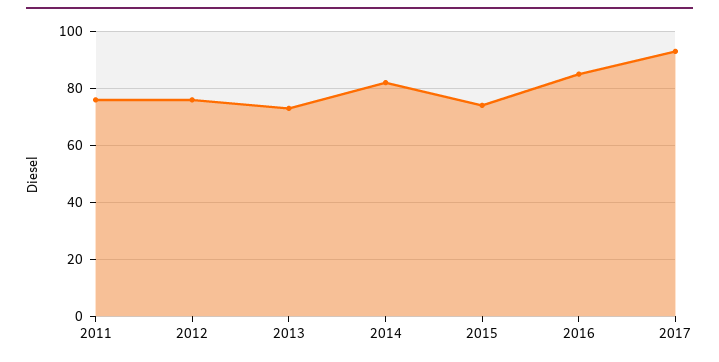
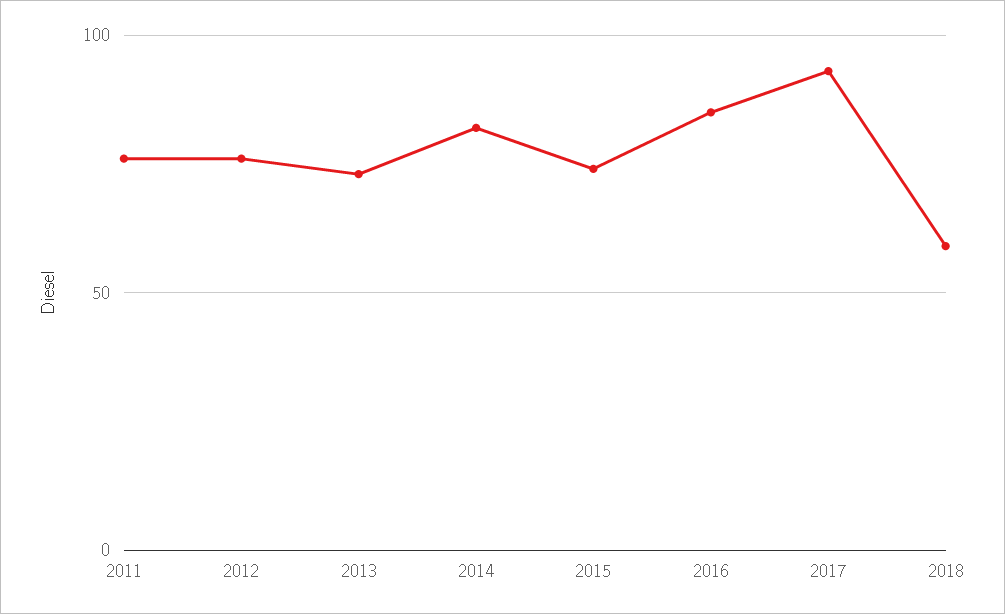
2018: none -> 60

